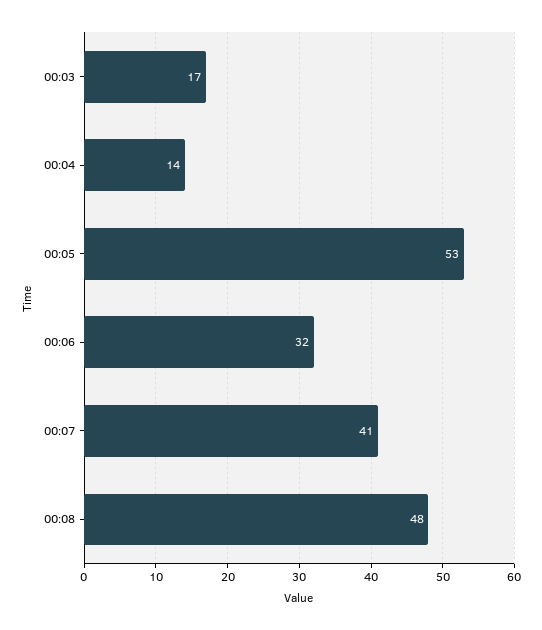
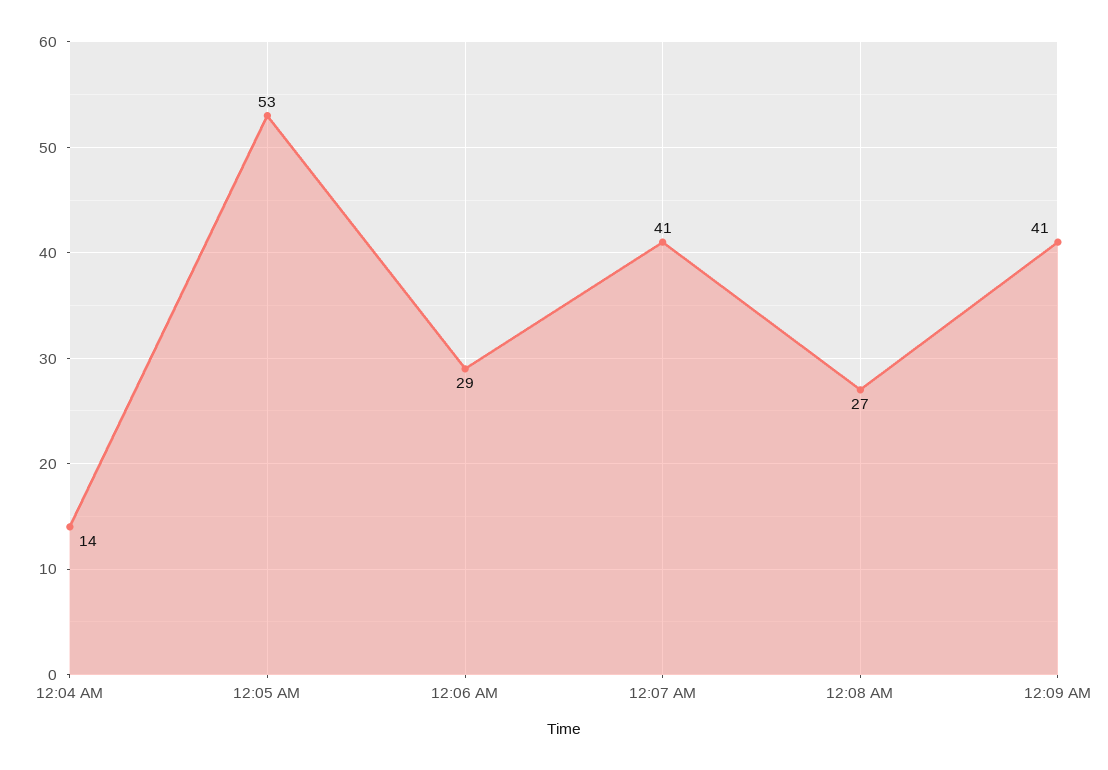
00:03: 17 -> none
00:06: 32 -> 29
00:08: 48 -> 27
12:09 AM: none -> 41

